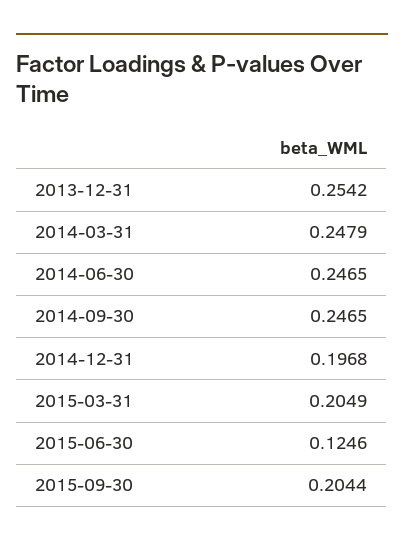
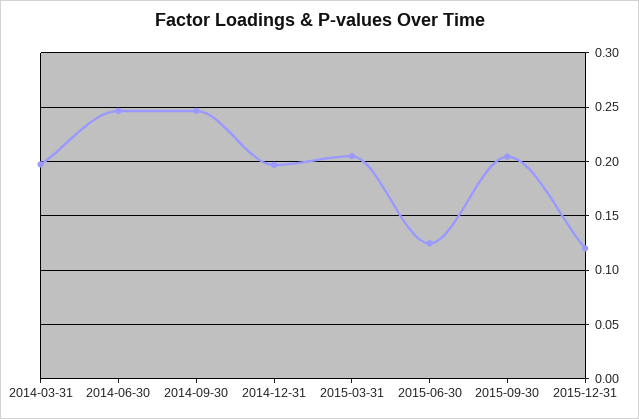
2013-12-31: 0.2542 -> none
2014-03-31: 0.2479 -> 0.2
2015-12-31: none -> 0.12

